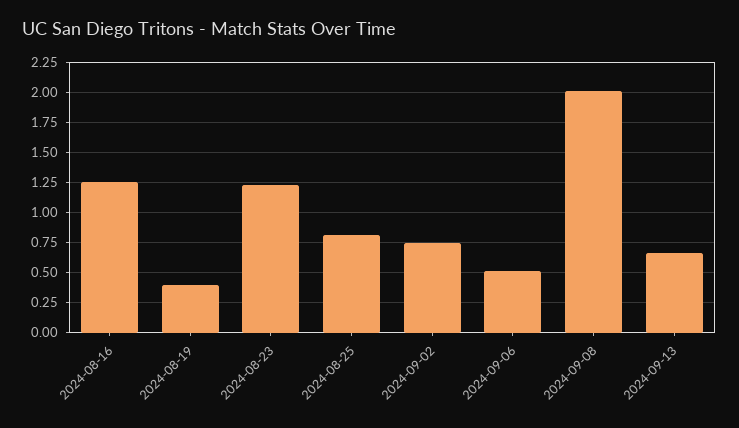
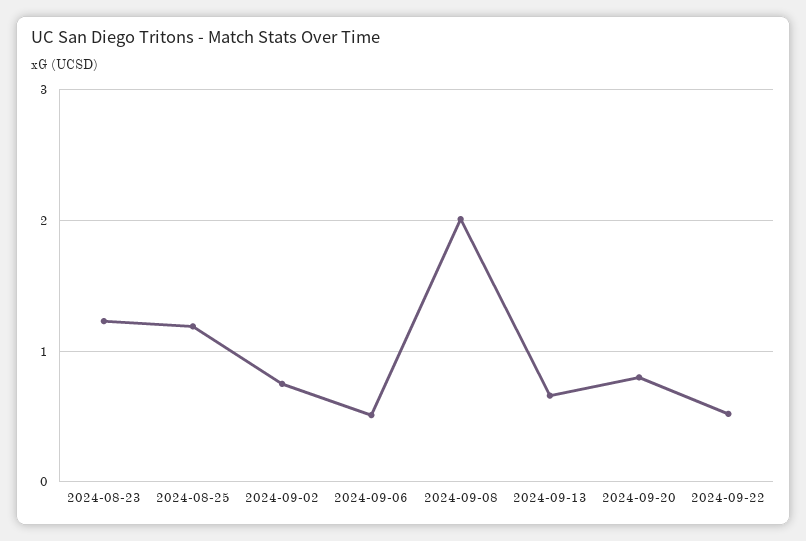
2024-08-16: 1.25 -> none
2024-08-19: 0.4 -> none
2024-08-25: 0.8 -> 1.2
2024-09-20: none -> 0.8
2024-09-22: none -> 0.5

